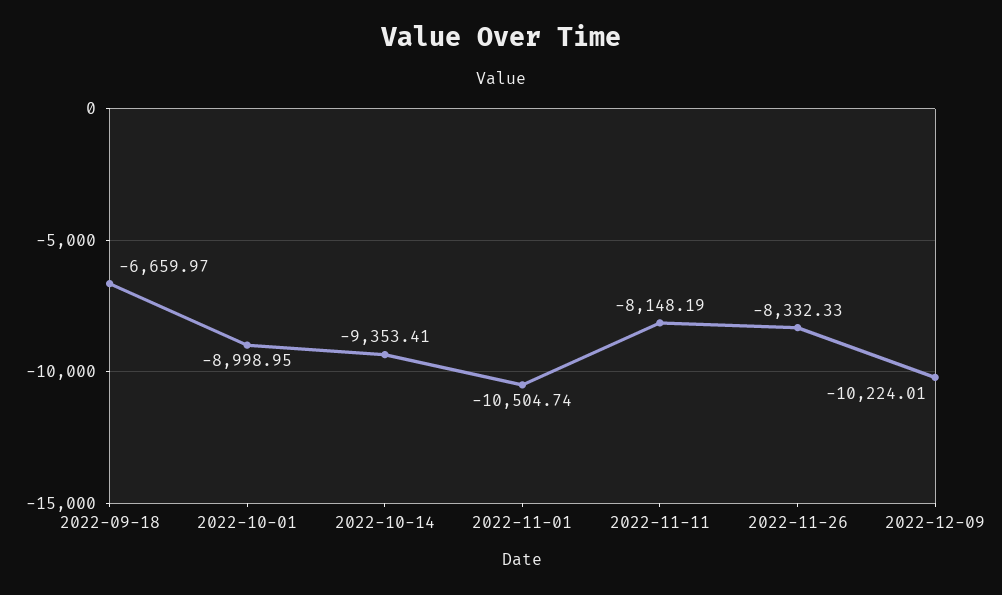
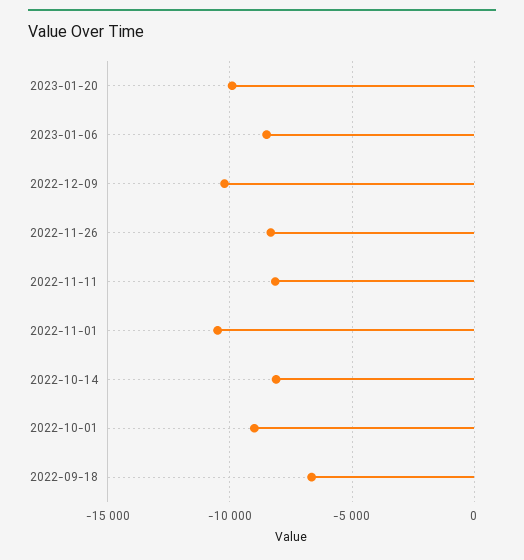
2022-10-14: -9353.41 -> -8000
2023-01-20: none -> -10000
2023-01-06: none -> -8500

